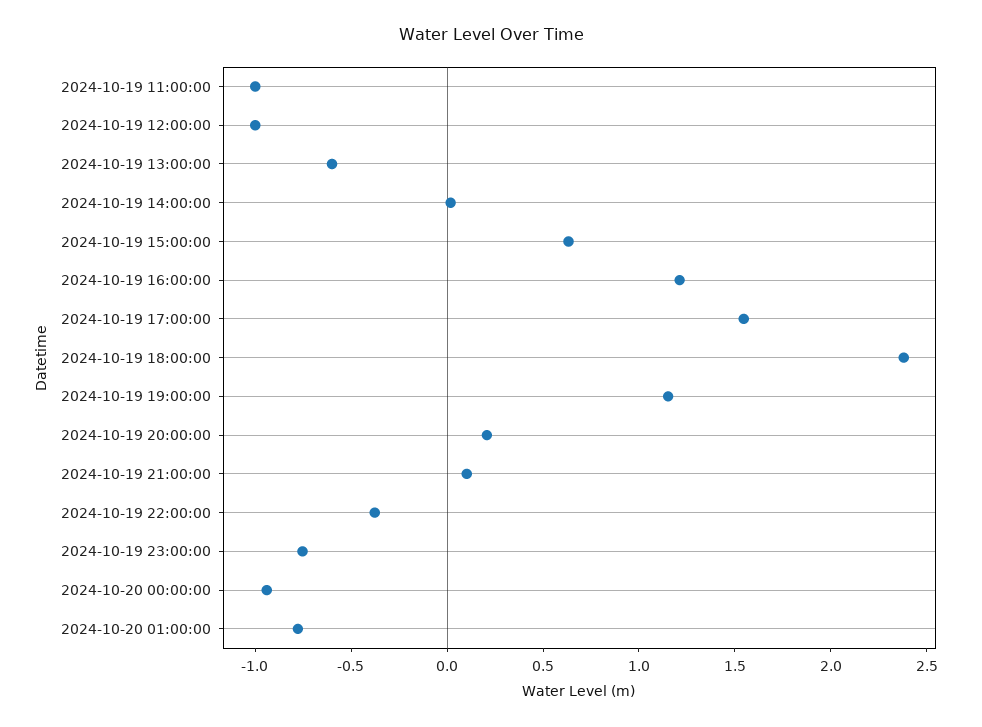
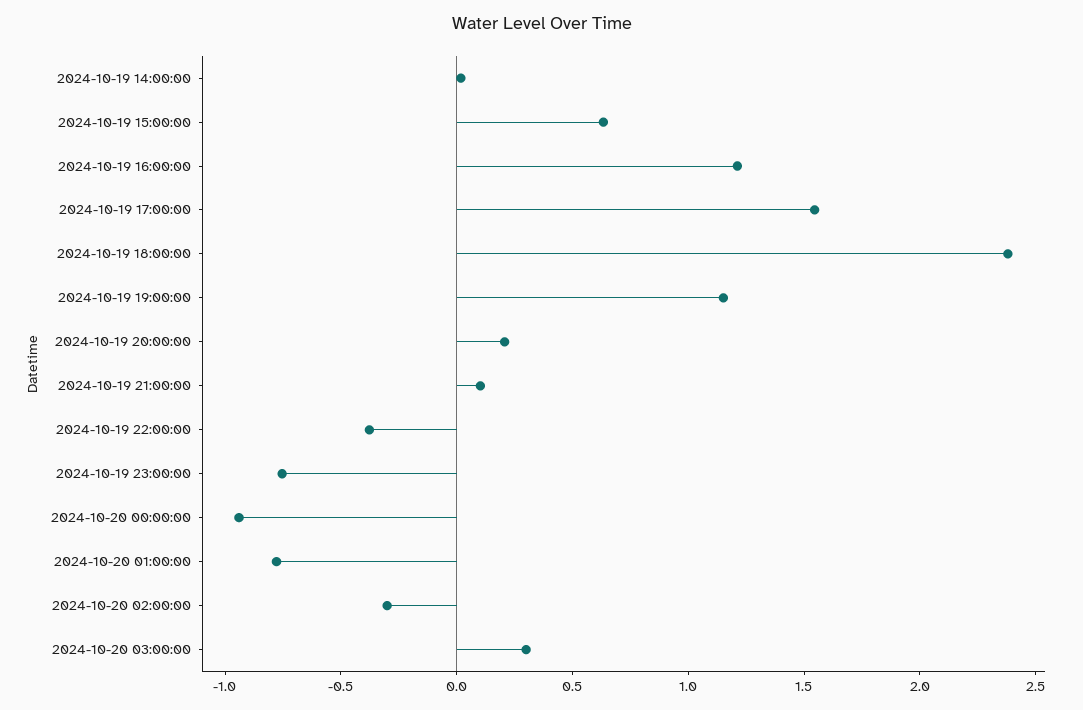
2024-10-19 11:00:00: -1 -> none
2024-10-19 12:00:00: -1 -> none
2024-10-19 13:00:00: -0.6 -> none
2024-10-20 02:00:00: none -> -0.3
2024-10-20 03:00:00: none -> 0.3

